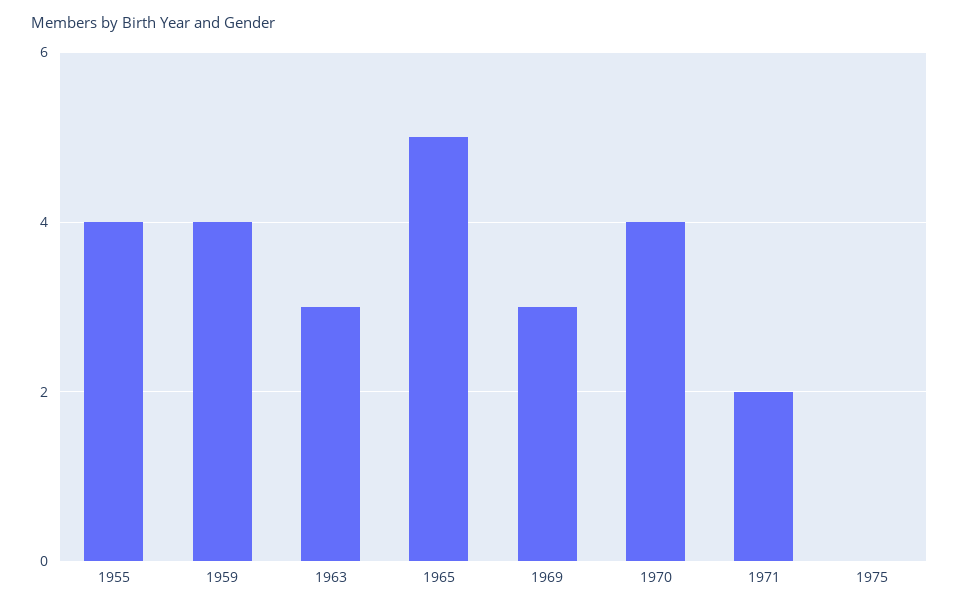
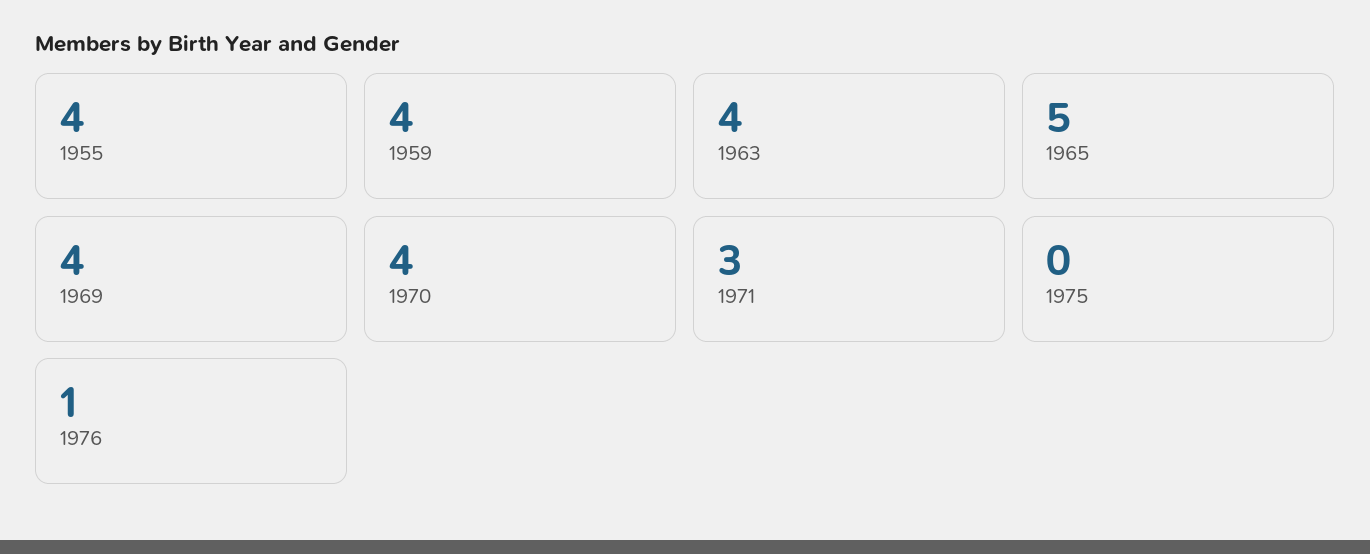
1963: 3 -> 4
1969: 3 -> 4
1971: 2 -> 3
1976: none -> 1

